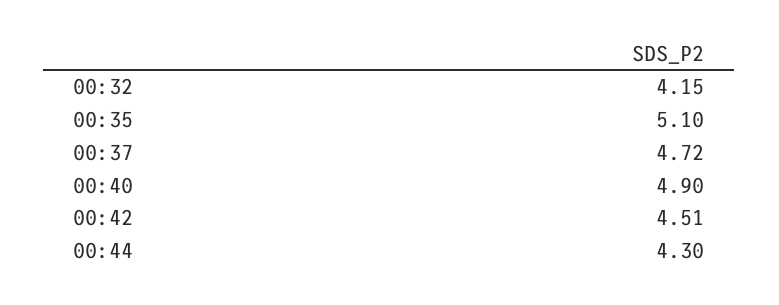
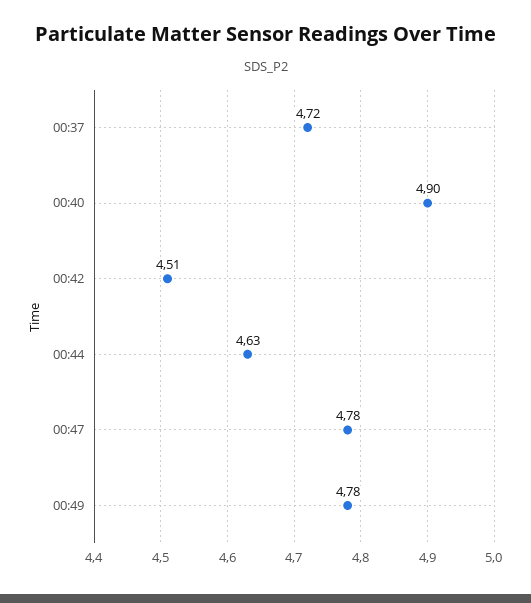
00:32: 4.15 -> none
00:35: 5.1 -> none
00:44: 4.3 -> 4.63
00:47: none -> 4.78
00:49: none -> 4.78

